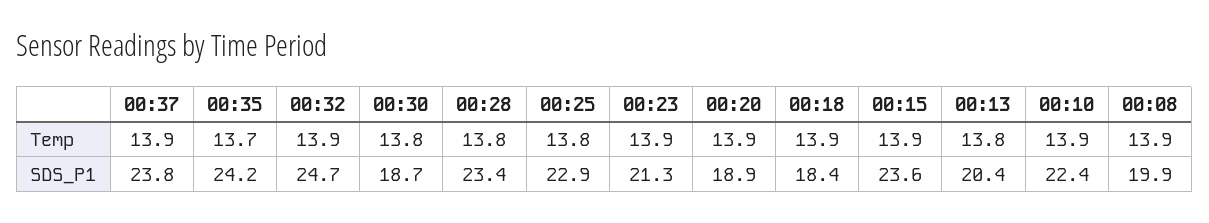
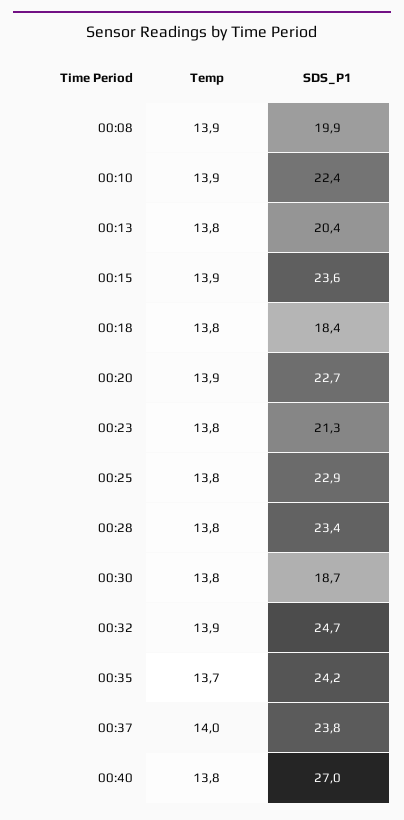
00:37, Temp: 13.9 -> 14
00:23, Temp: 13.9 -> 13.8
00:18, Temp: 13.9 -> 13.8
00:20, SDS_P1: 18.9 -> 22.7
00:40, Temp: none -> 13.8
00:40, SDS_P1: none -> 27

